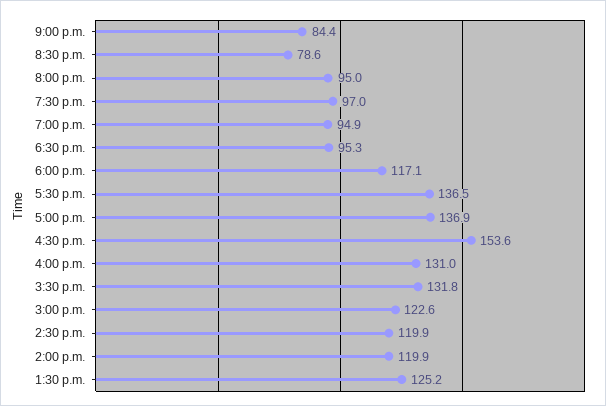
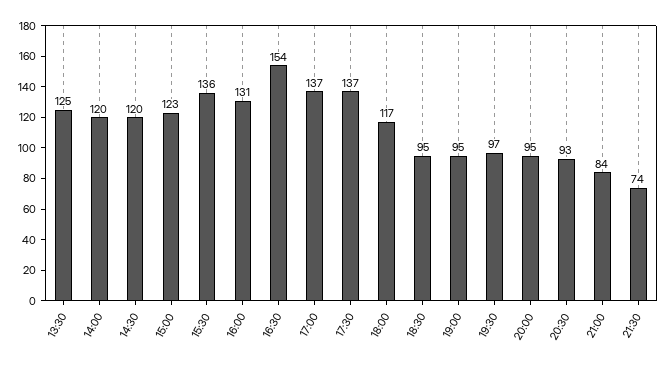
8:30 p.m.: 78.6 -> 93
3:30 p.m.: 131.8 -> 136
21:30: none -> 74

